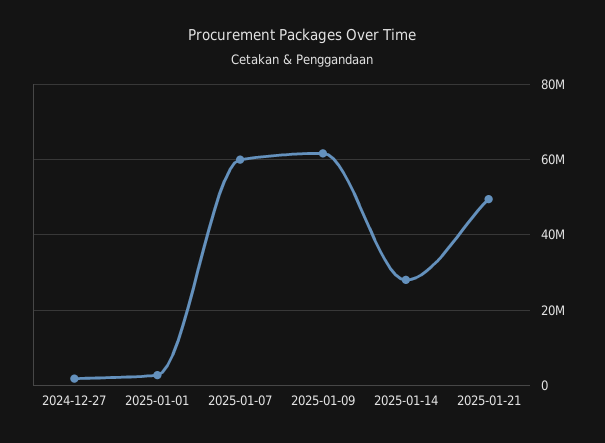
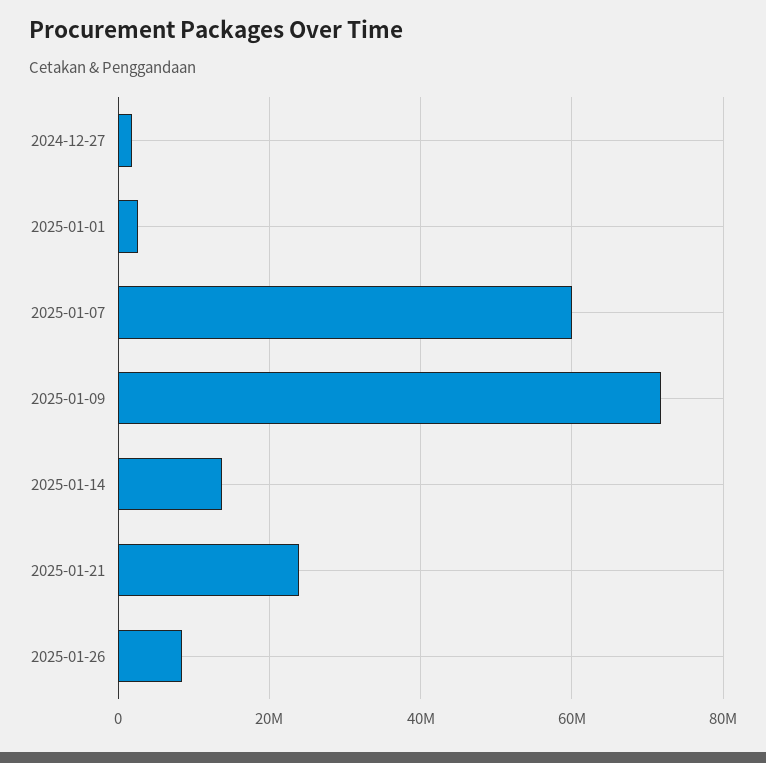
2025-01-09: 62000000 -> 72000000
2025-01-14: 28000000 -> 14000000
2025-01-21: 50000000 -> 24000000
2025-01-26: none -> 8000000

